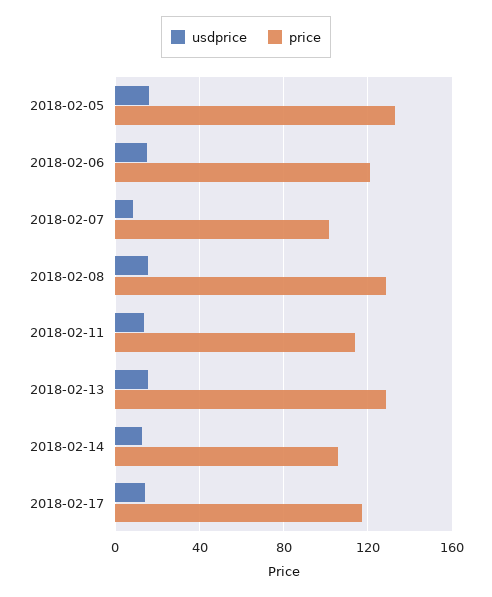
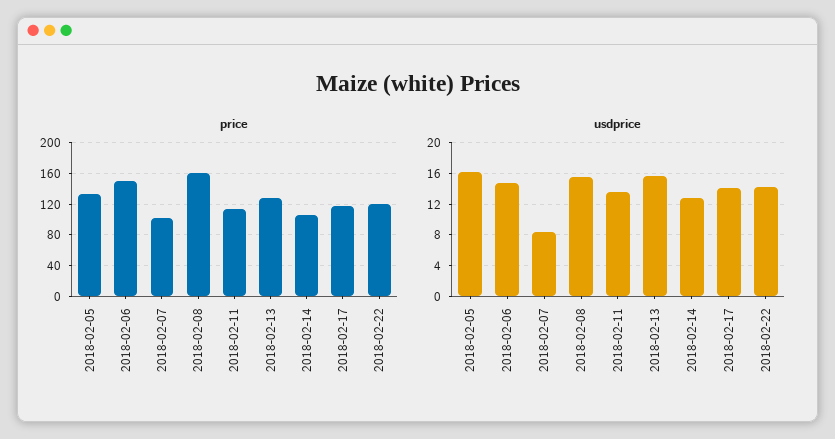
price, 2018-02-06: 120 -> 150
price, 2018-02-08: 130 -> 160
price, 2018-02-22: none -> 120
usdprice, 2018-02-22: none -> 14

